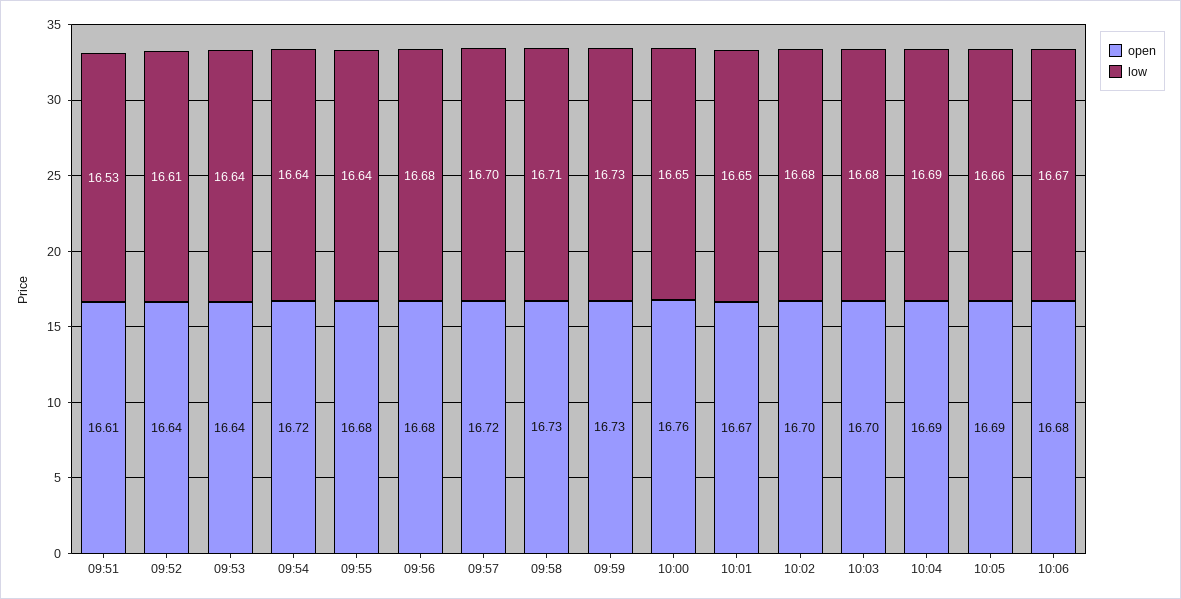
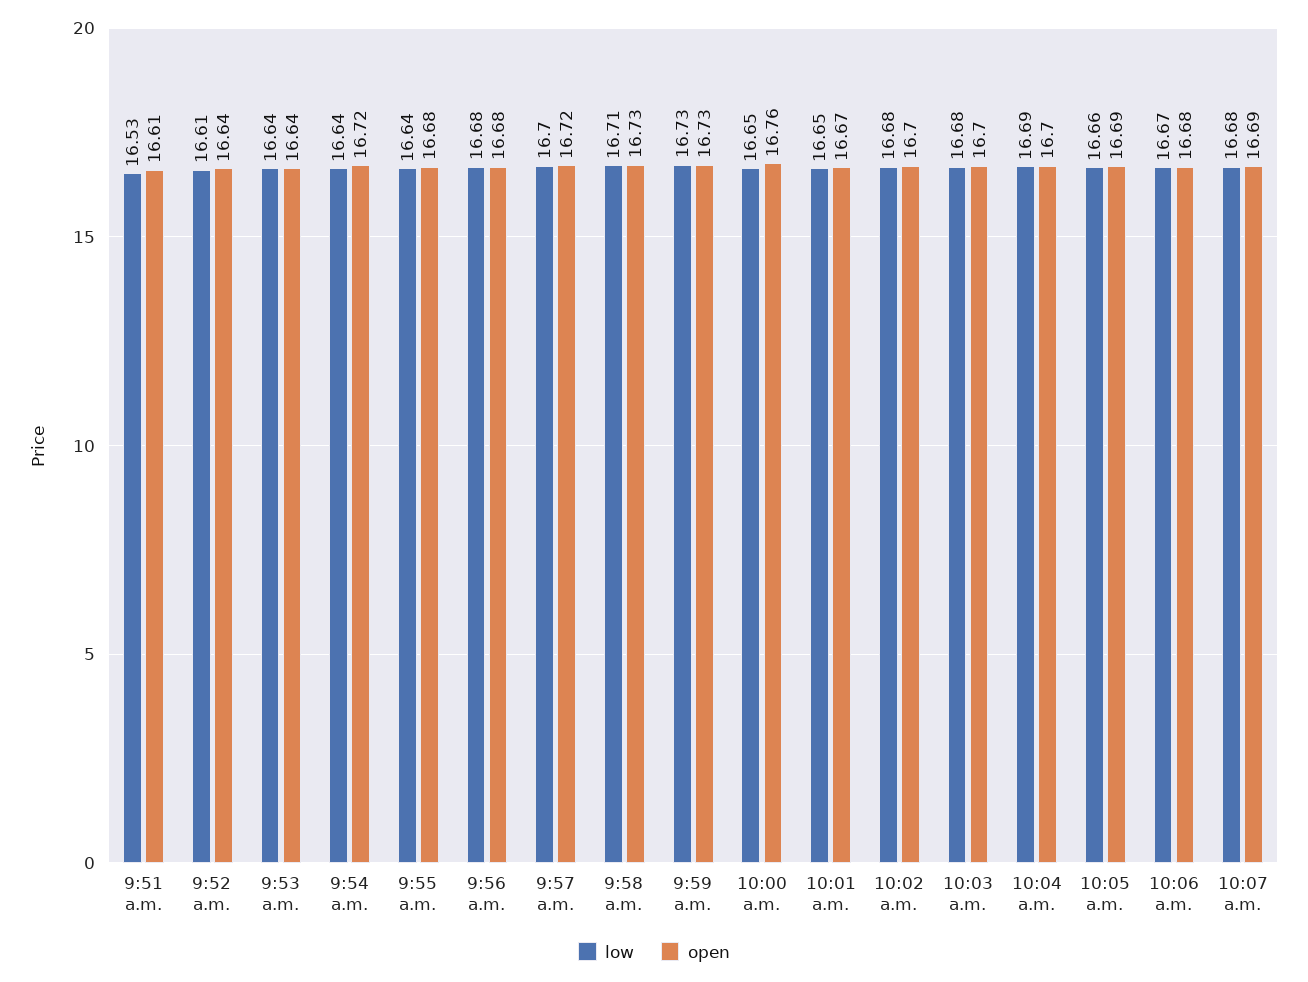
open, 10:04: 16.69 -> 16.7
low, 10:07 a.m.: none -> 16.68
open, 10:07 a.m.: none -> 16.69

